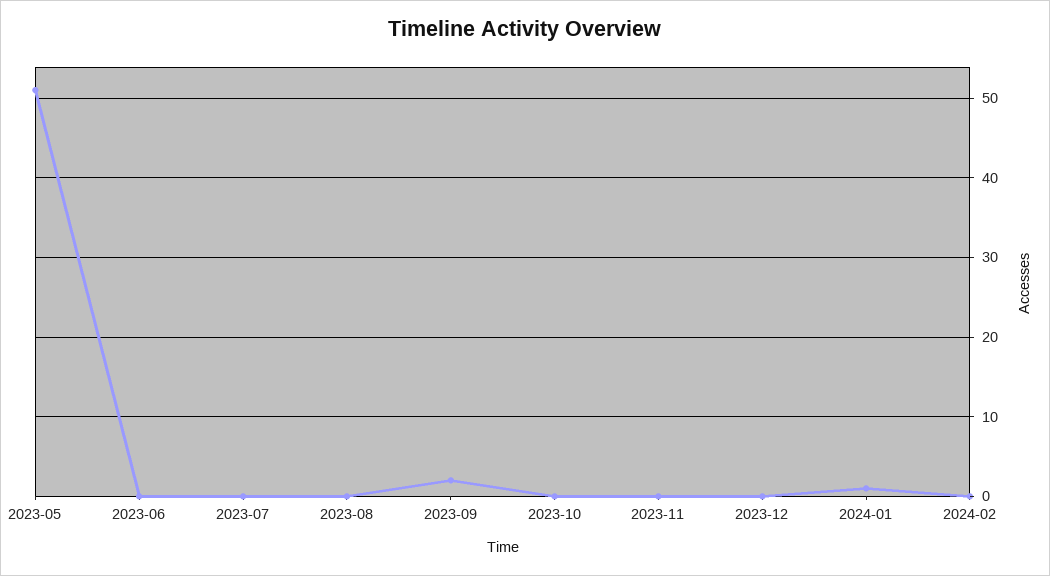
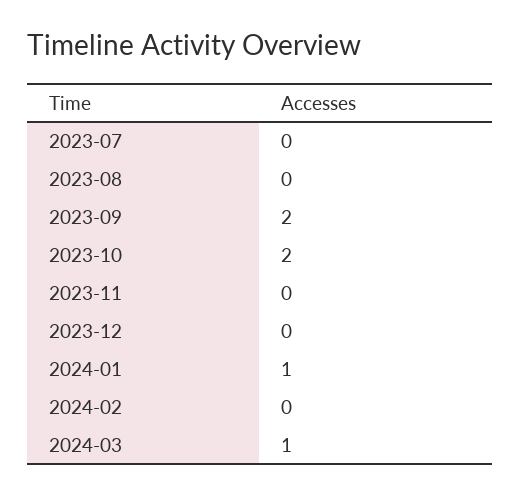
2023-05: 51 -> none
2023-06: 0 -> none
2023-10: 0 -> 2
2024-03: none -> 1

